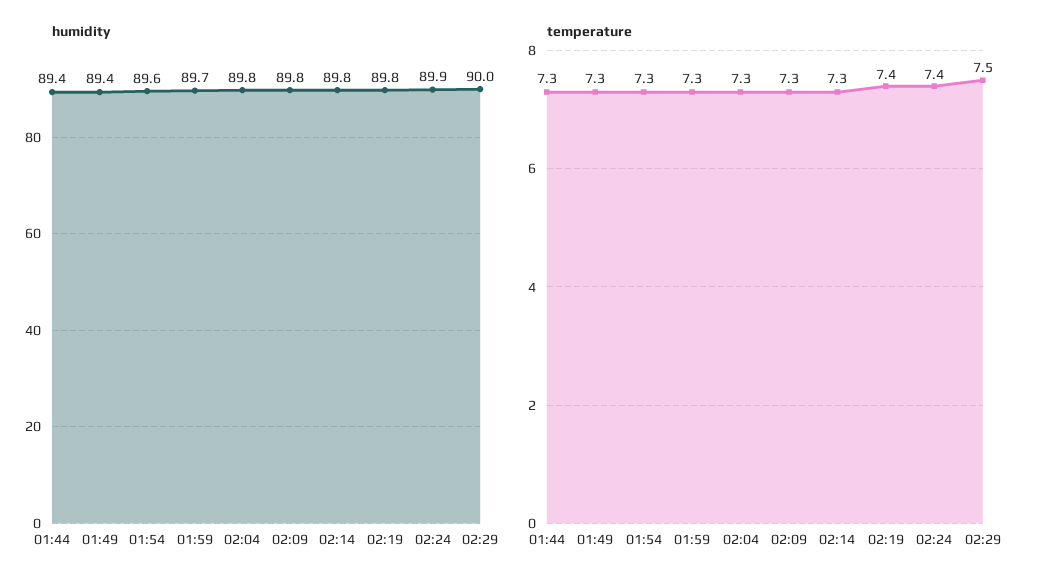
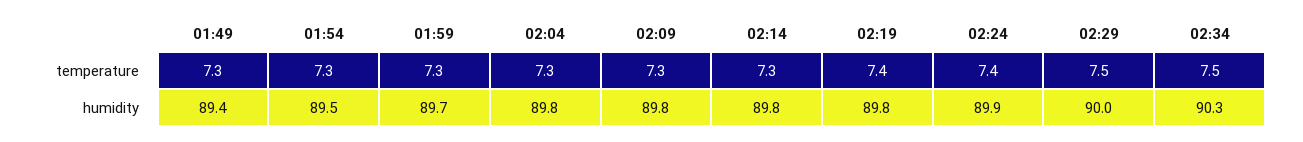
humidity, 01:44: 89.4 -> none
humidity, 01:54: 89.6 -> 89.5
temperature, 01:44: 7.3 -> none
temperature, 02:34: none -> 7.5
humidity, 02:34: none -> 90.3

